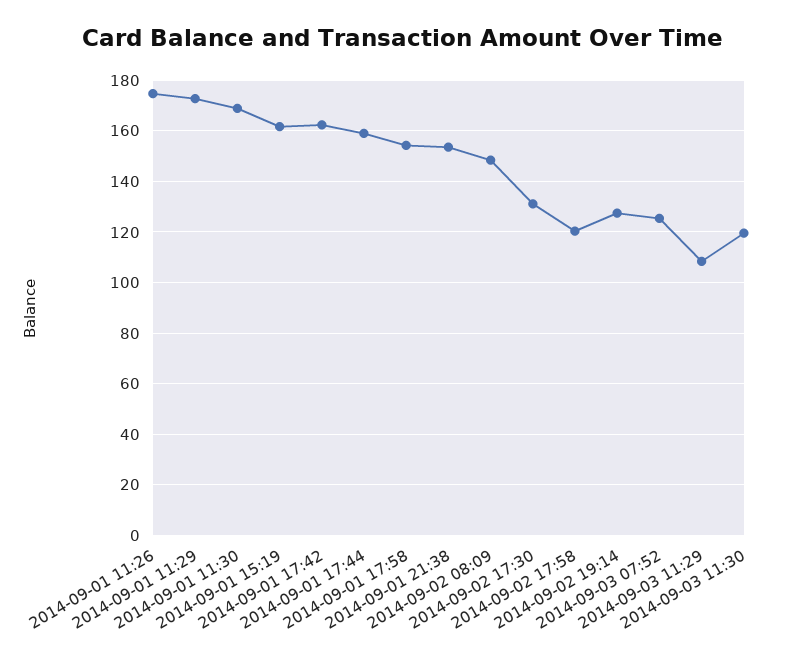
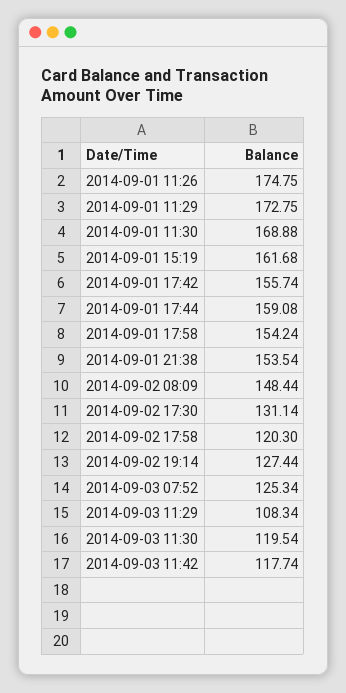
2014-09-01 17:42: 162.5 -> 155.74
2014-09-03 11:42: none -> 117.74

